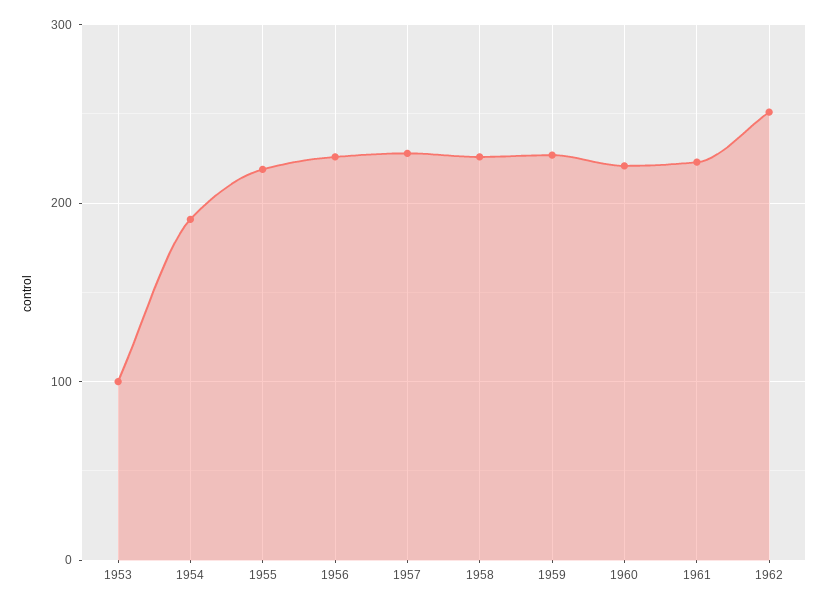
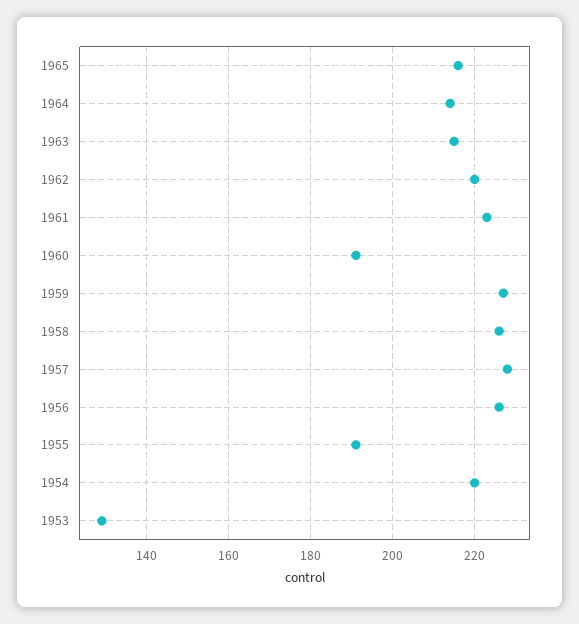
1953: 100 -> 130
1954: 190 -> 220
1955: 220 -> 190
1960: 220 -> 190
1962: 250 -> 220
1965: none -> 215
1964: none -> 215
1963: none -> 215

